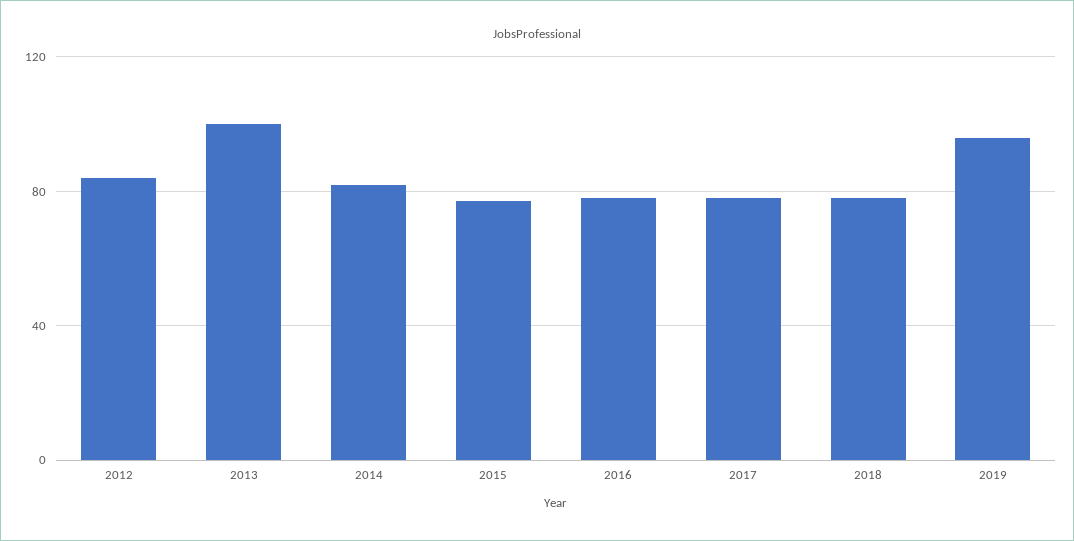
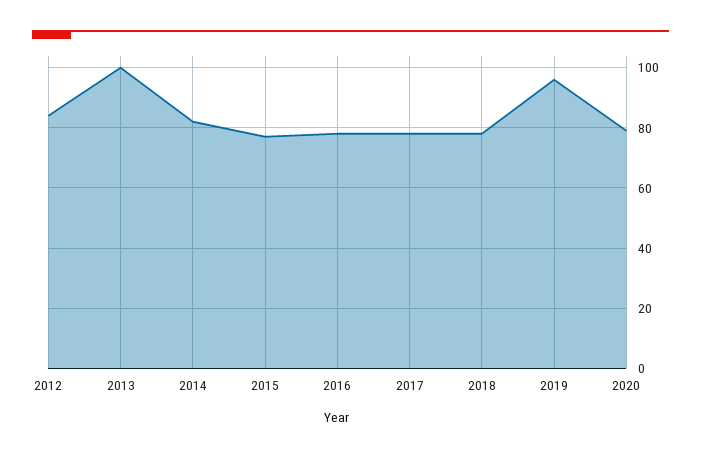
2020: none -> 80

